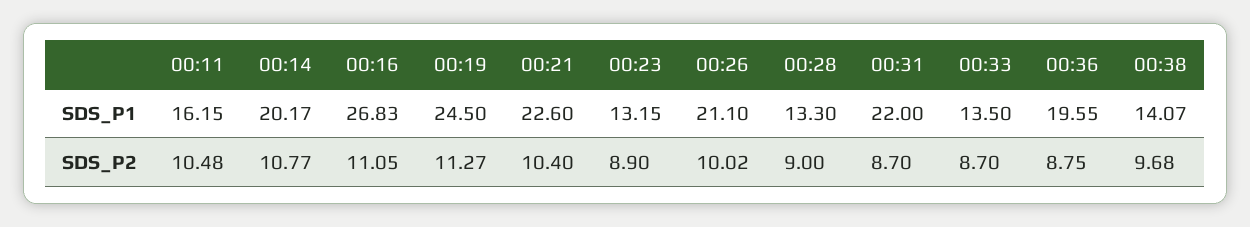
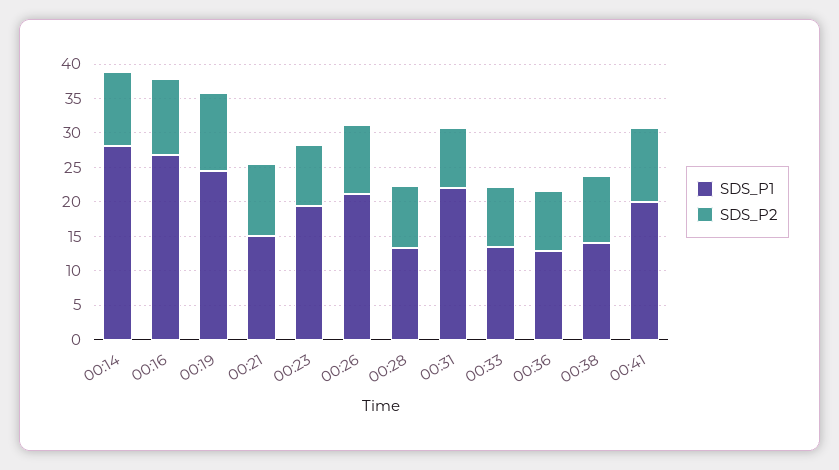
SDS_P1, 00:11: 16.15 -> none
SDS_P1, 00:14: 20.17 -> 27.5
SDS_P1, 00:21: 22.6 -> 15
SDS_P1, 00:23: 13.15 -> 20
SDS_P1, 00:36: 19.55 -> 12.5
SDS_P2, 00:11: 10.48 -> none
SDS_P1, 00:41: none -> 20
SDS_P2, 00:41: none -> 10

